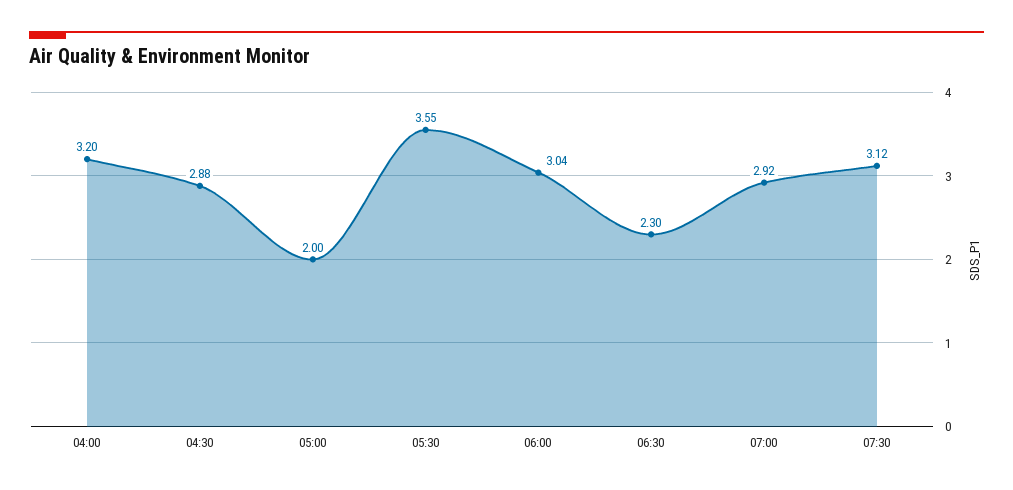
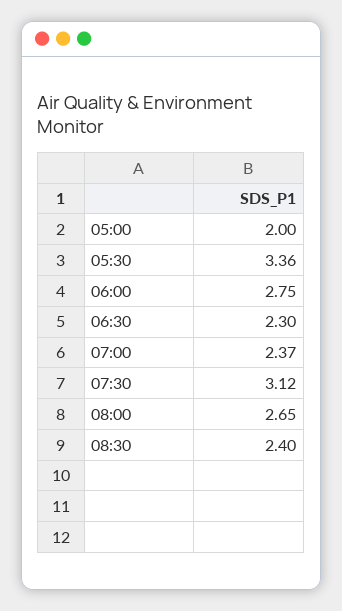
04:00: 3.2 -> none
04:30: 2.88 -> none
05:30: 3.55 -> 3.36
06:00: 3.04 -> 2.75
07:00: 2.92 -> 2.37
08:00: none -> 2.65
08:30: none -> 2.4

